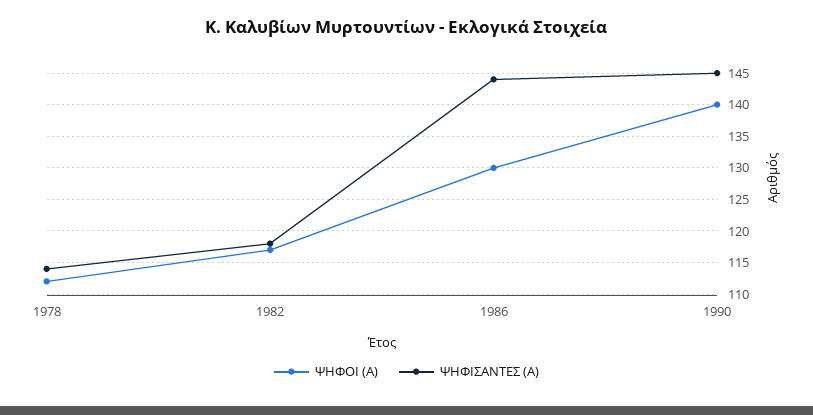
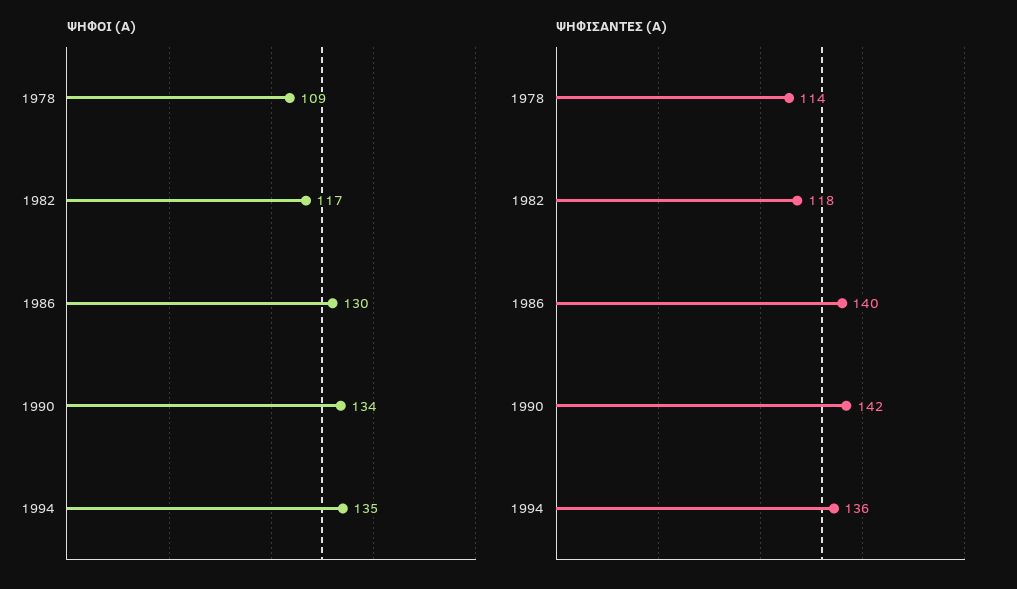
ΨΗΦΟΙ (Α), 1978: 112 -> 109
ΨΗΦΙΣΑΝΤΕΣ (Α), 1986: 144 -> 140
ΨΗΦΟΙ (Α), 1990: 140 -> 134
ΨΗΦΙΣΑΝΤΕΣ (Α), 1990: 145 -> 142
ΨΗΦΟΙ (Α), 1994: none -> 135
ΨΗΦΙΣΑΝΤΕΣ (Α), 1994: none -> 136

